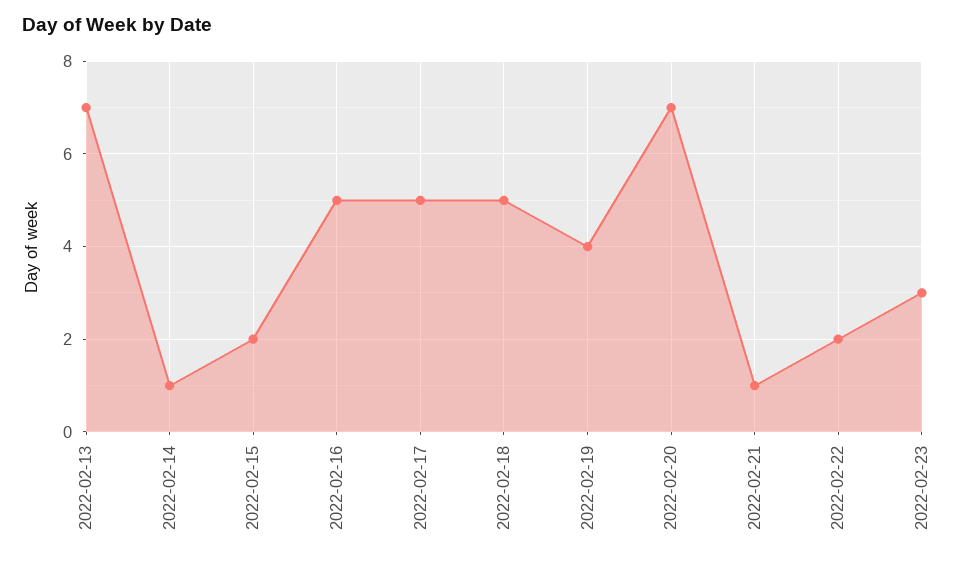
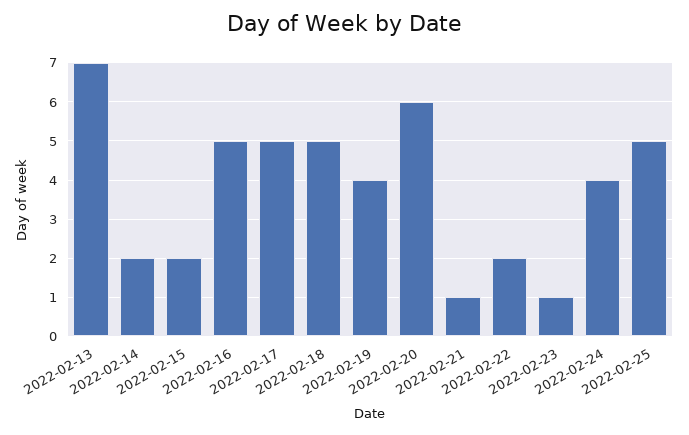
2022-02-14: 1 -> 2
2022-02-20: 7 -> 6
2022-02-23: 3 -> 1
2022-02-24: none -> 4
2022-02-25: none -> 5

